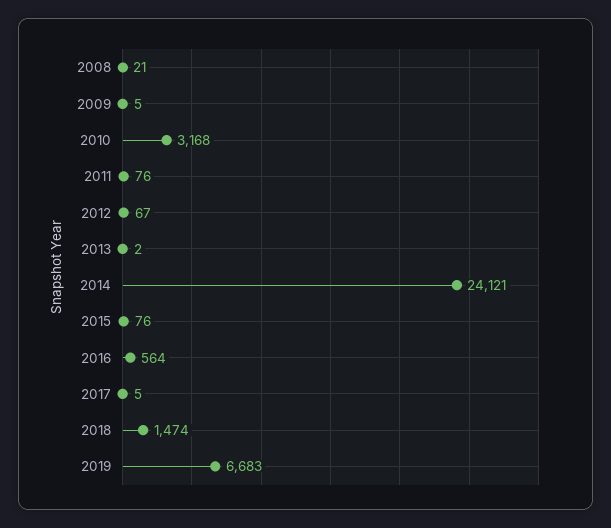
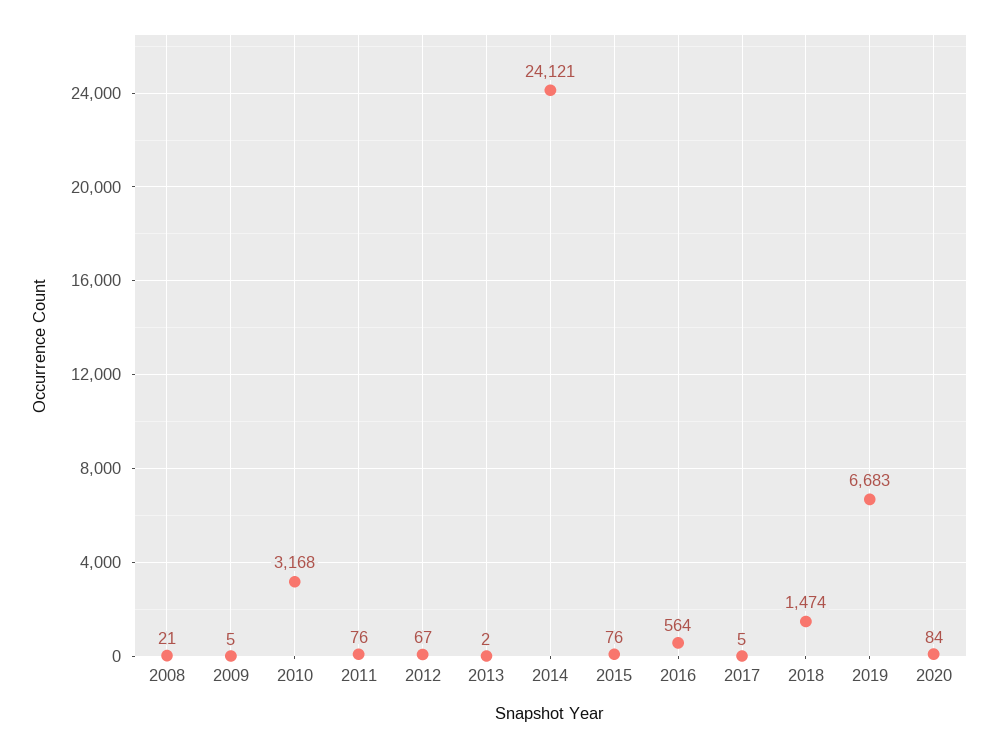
2020: none -> 84

